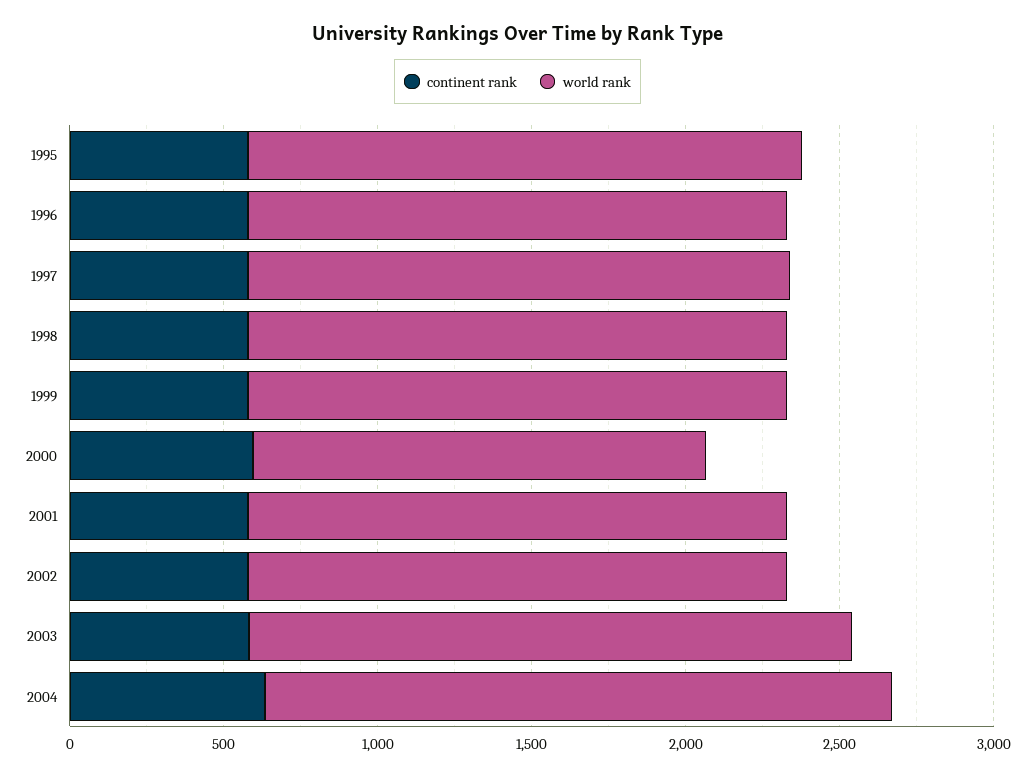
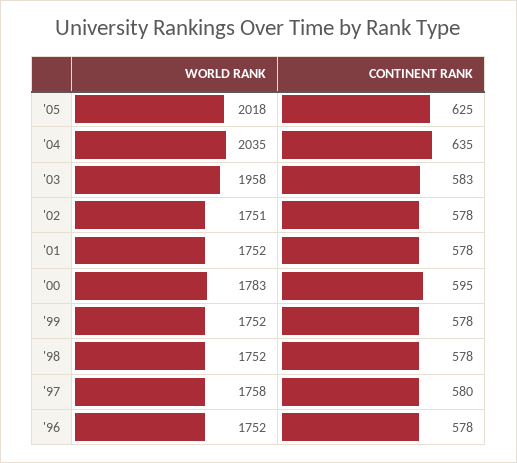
continent rank, 1995: 600 -> none
world rank, 1995: 1800 -> none
world rank, 2000: 1500 -> 1783
world rank, '05: none -> 2018
continent rank, '05: none -> 625

